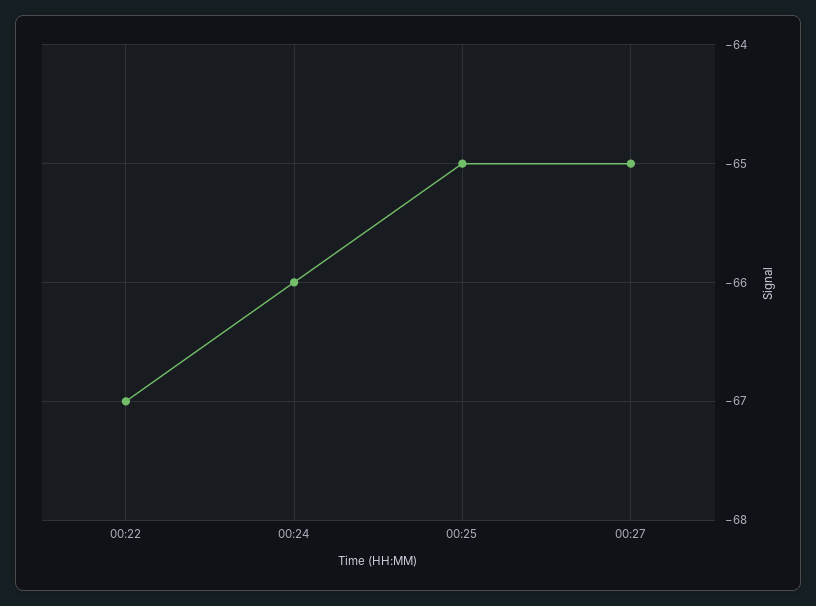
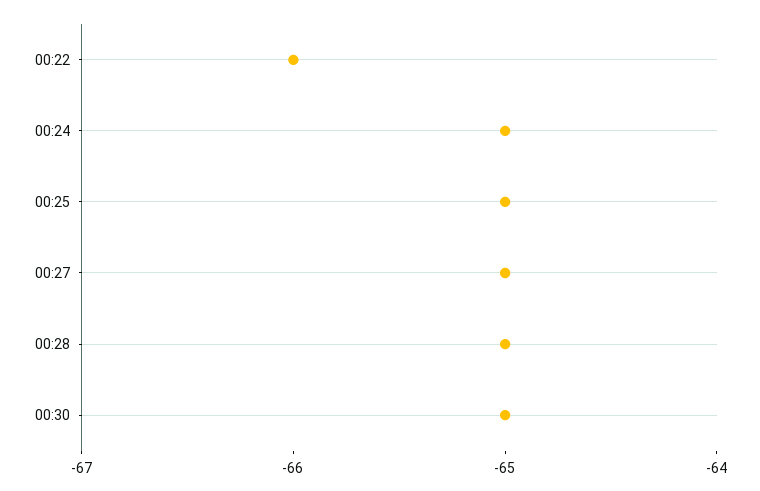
00:22: -67 -> -66
00:24: -66 -> -65
00:28: none -> -65
00:30: none -> -65

